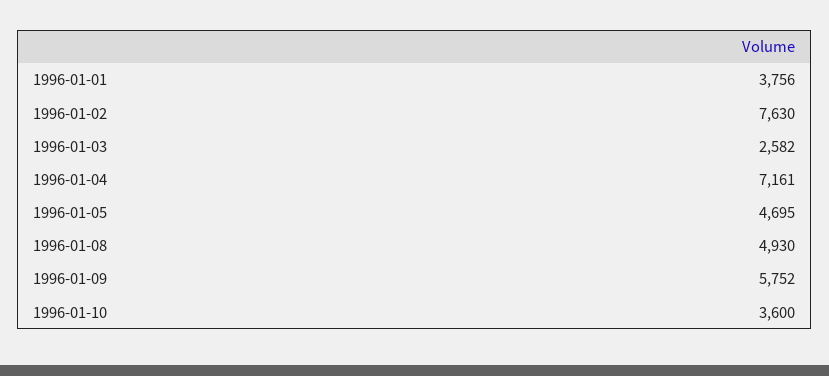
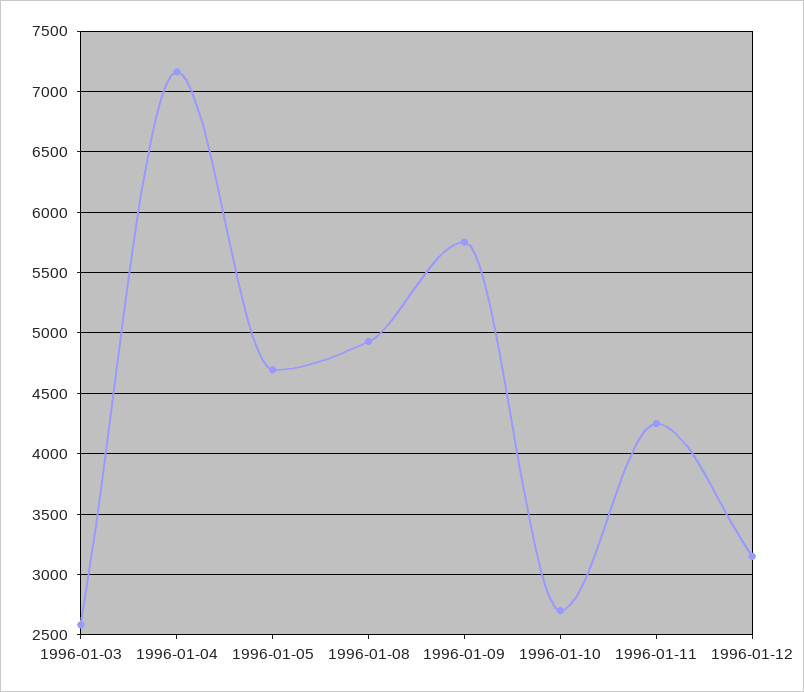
1996-01-01: 3756 -> none
1996-01-02: 7630 -> none
1996-01-10: 3600 -> 2700
1996-01-11: none -> 4250
1996-01-12: none -> 3150

